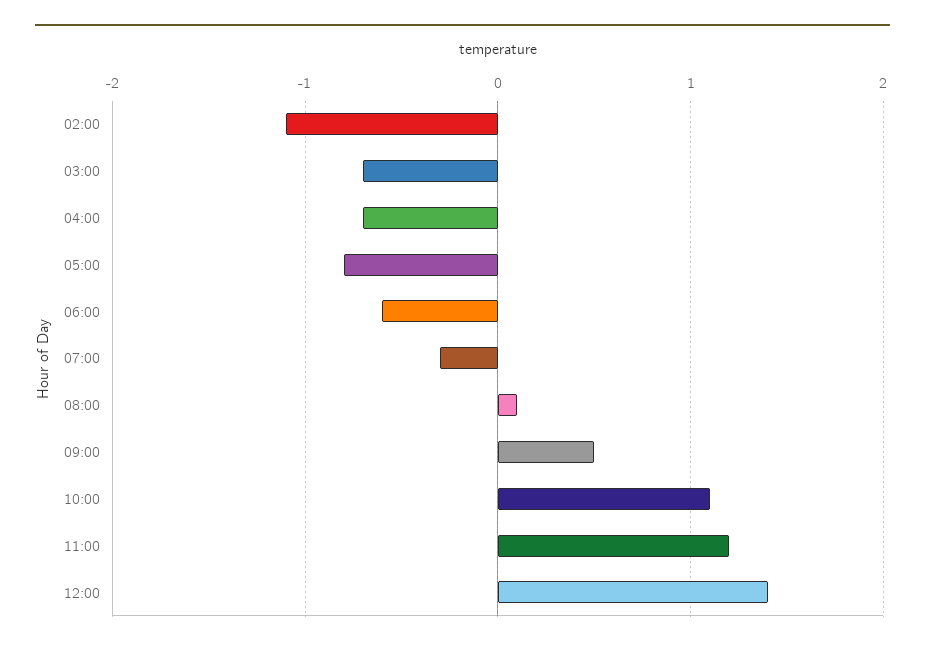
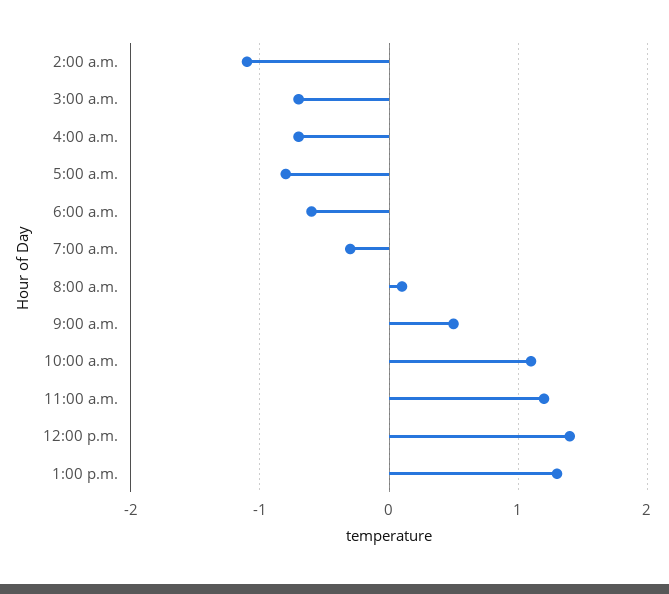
1:00 p.m.: none -> 1.3

